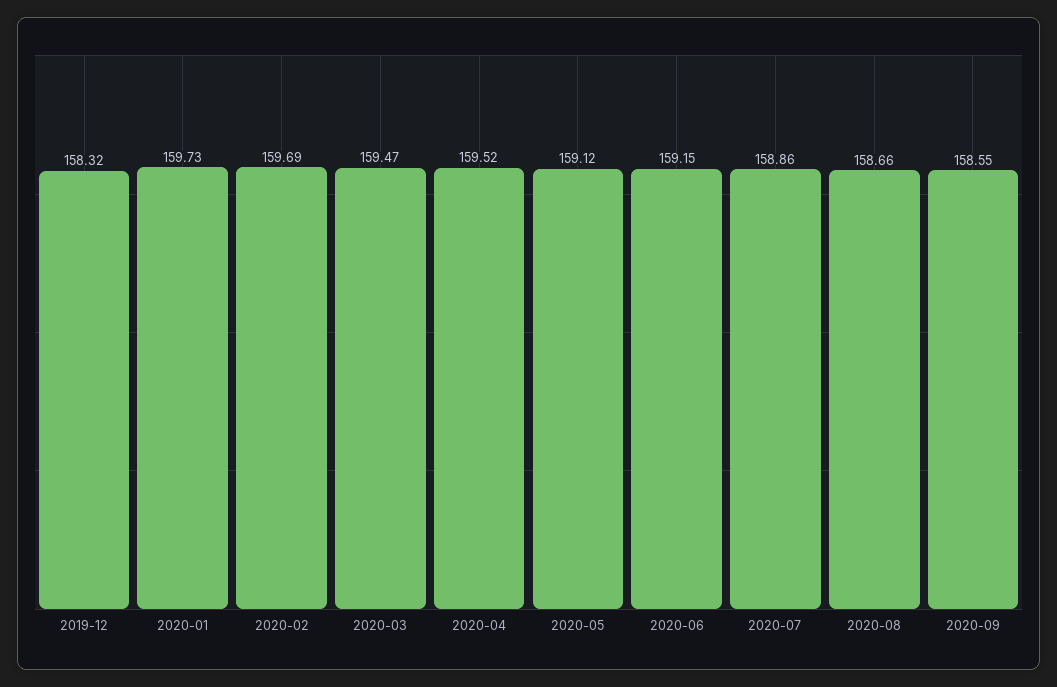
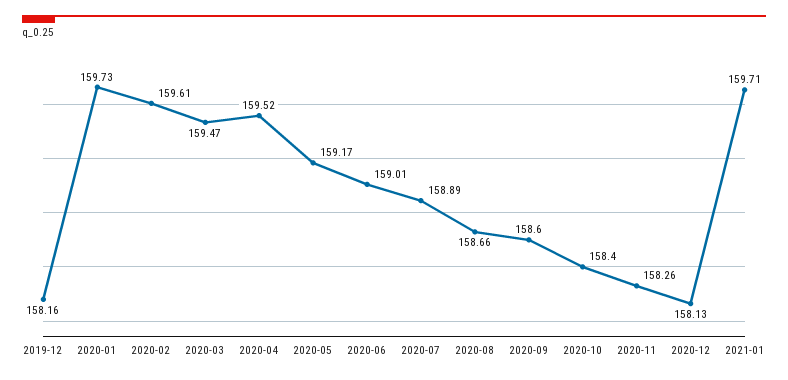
2019-12: 158.32 -> 158.16
2020-02: 159.69 -> 159.61
2020-05: 159.12 -> 159.17
2020-06: 159.15 -> 159.01
2020-07: 158.86 -> 158.89
2020-09: 158.55 -> 158.6
2020-10: none -> 158.4
2020-11: none -> 158.26
2020-12: none -> 158.13
2021-01: none -> 159.71

